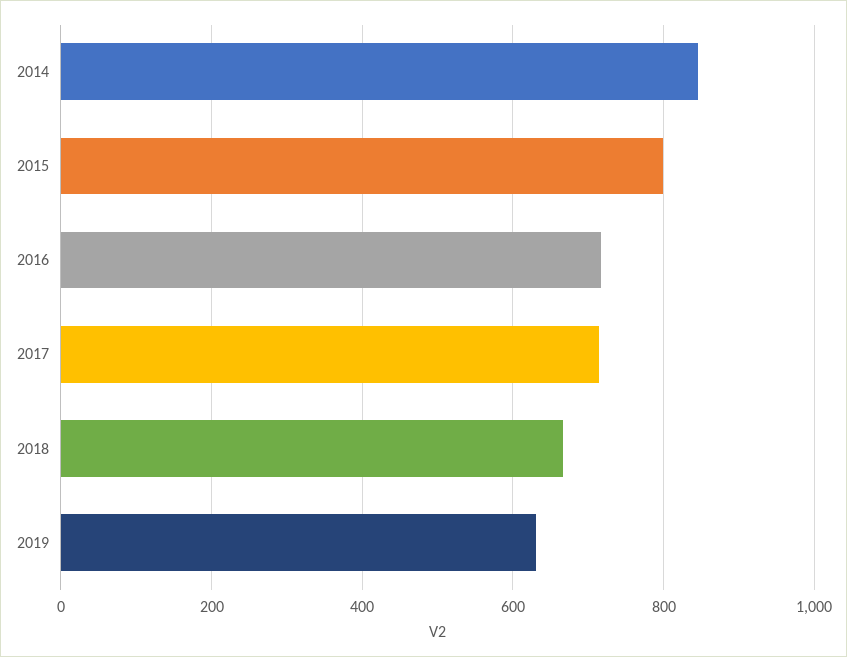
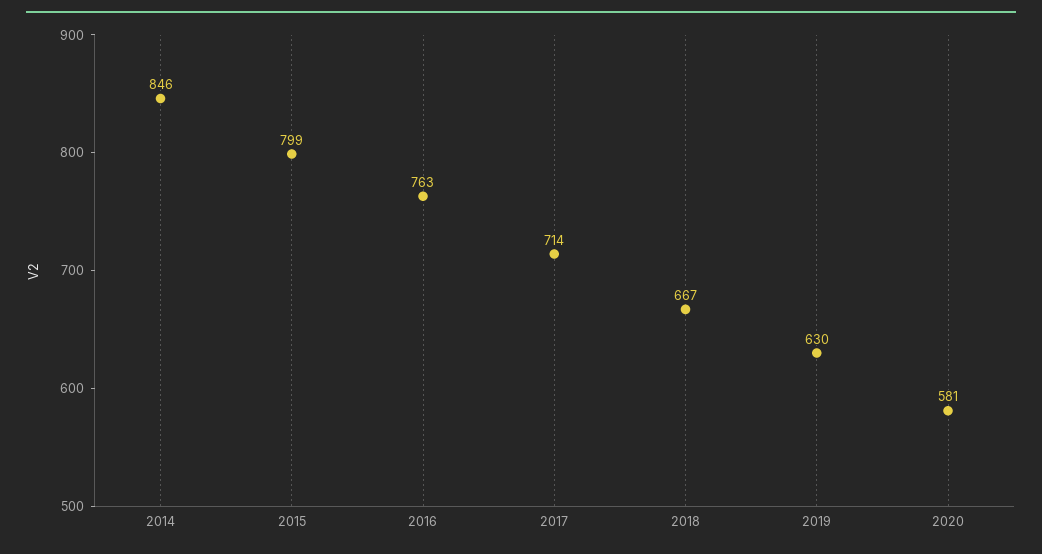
2016: 720 -> 763
2020: none -> 581

